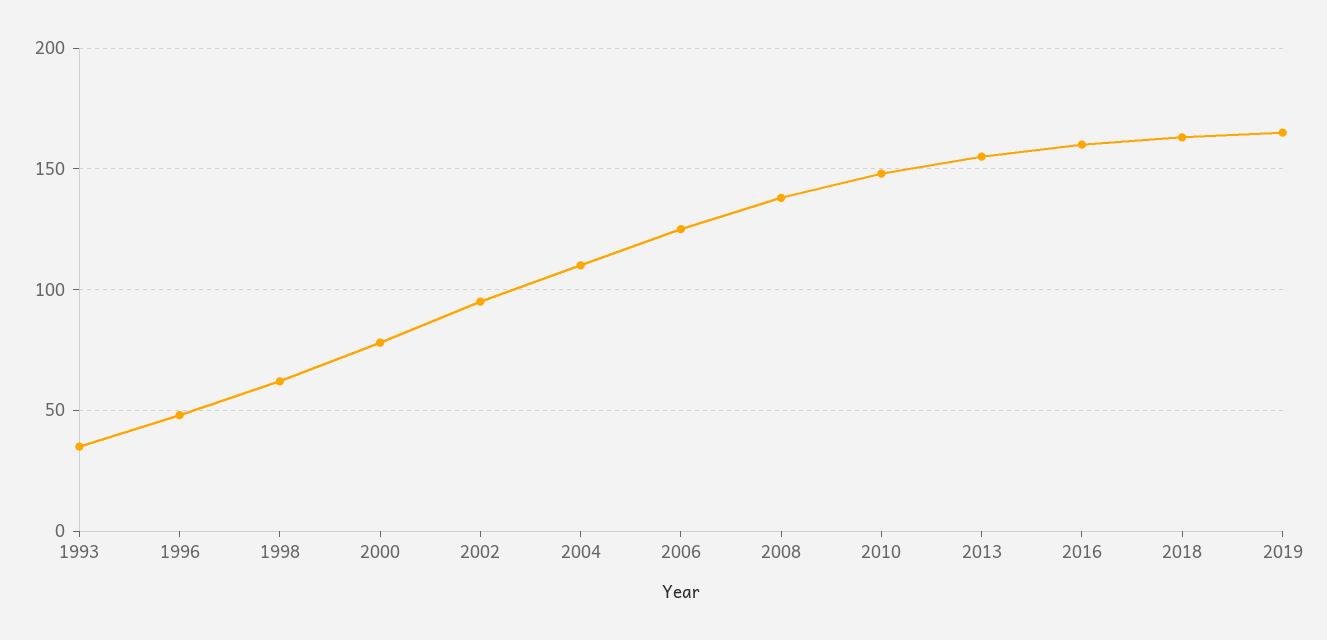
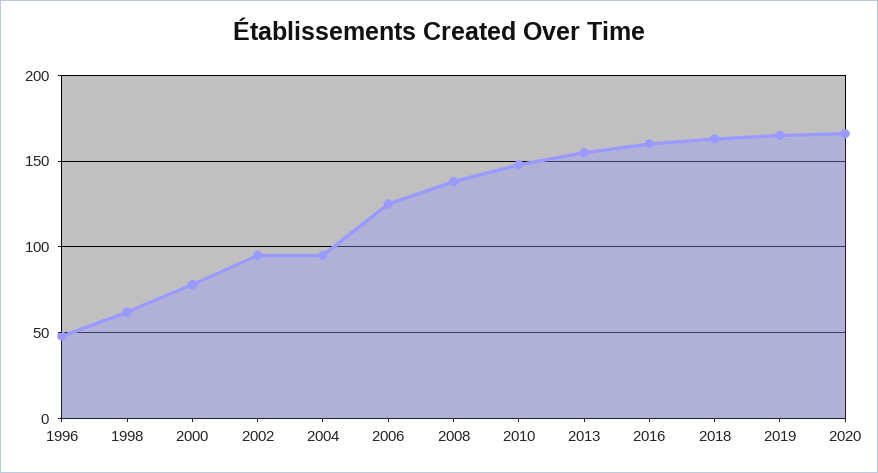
1993: 35 -> none
2004: 110 -> 95
2020: none -> 165

